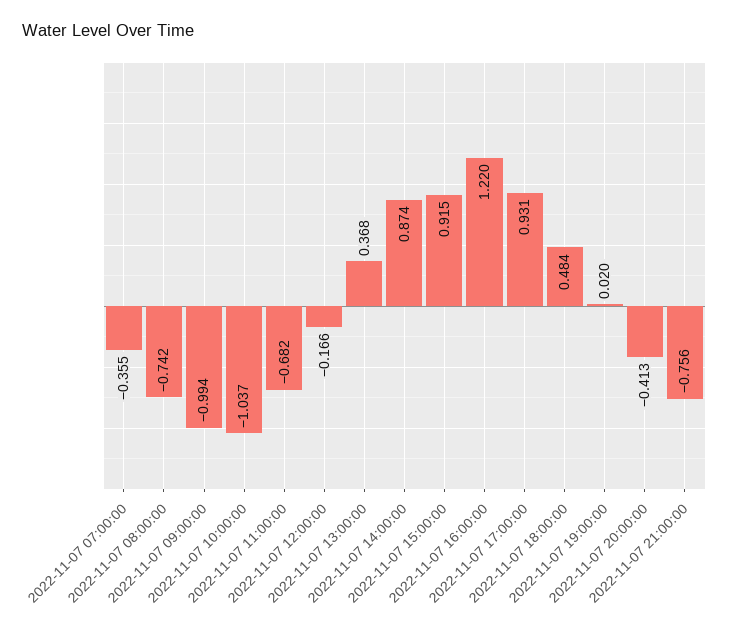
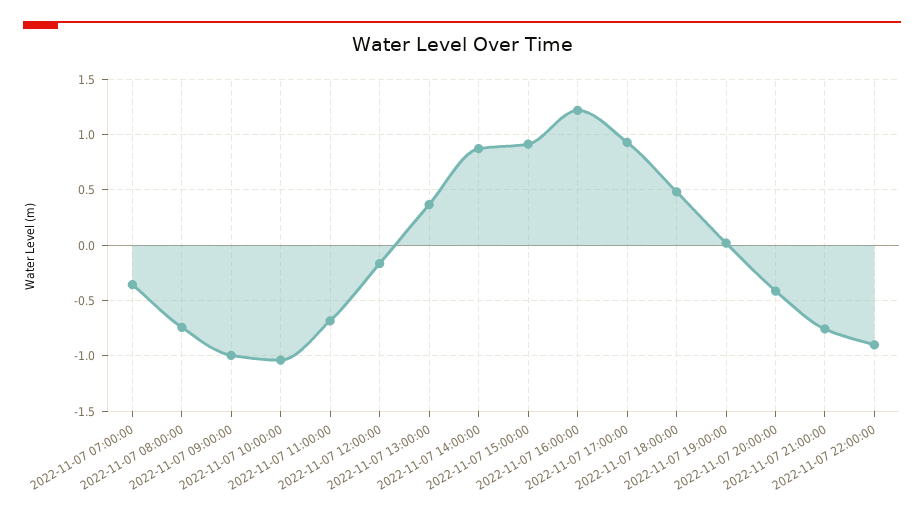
2022-11-07 22:00:00: none -> -0.9

